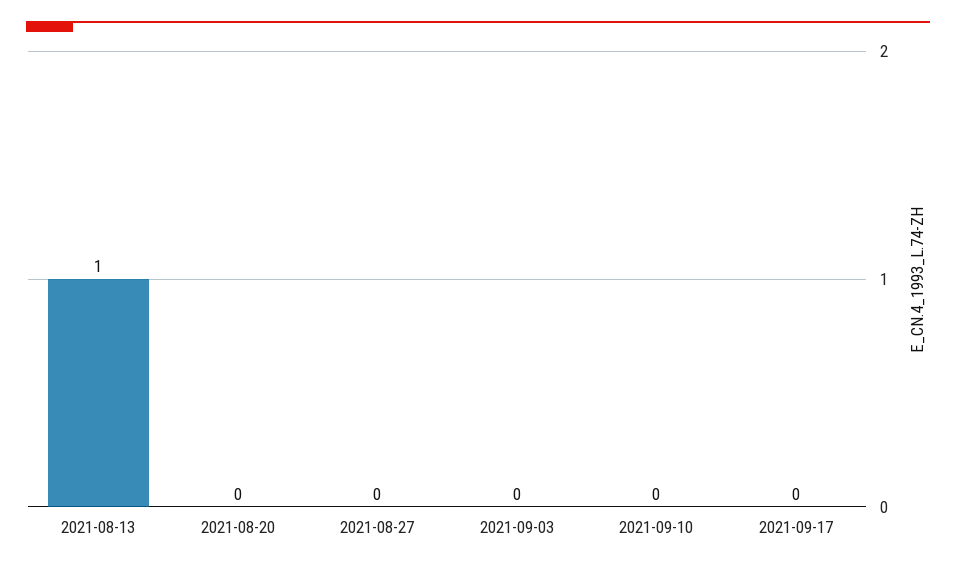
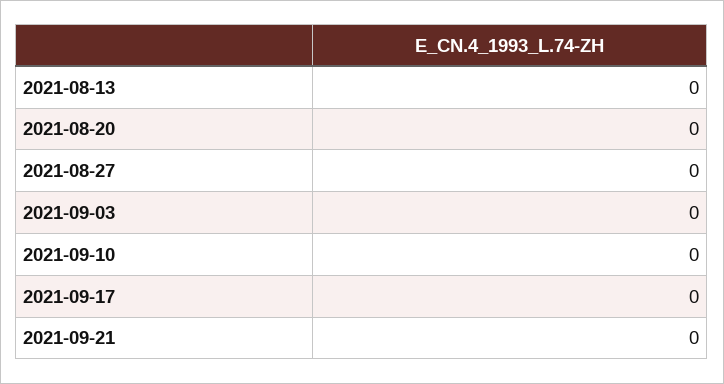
2021-08-13: 1 -> 0
2021-09-21: none -> 0

